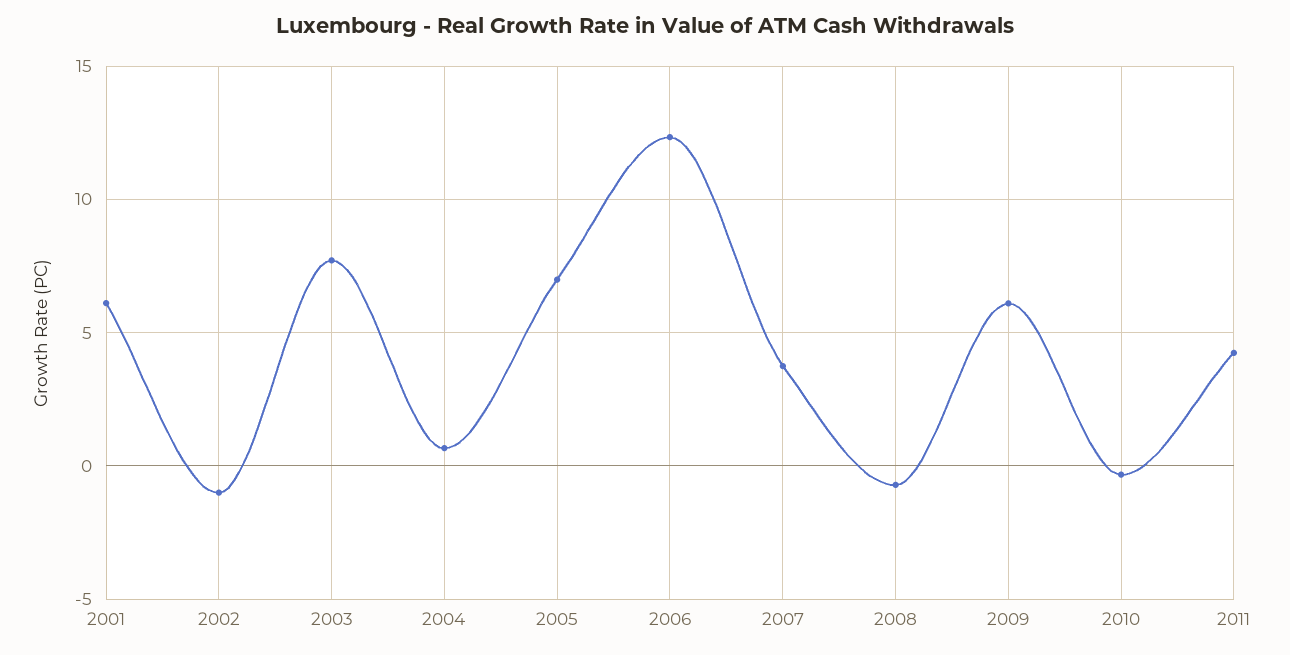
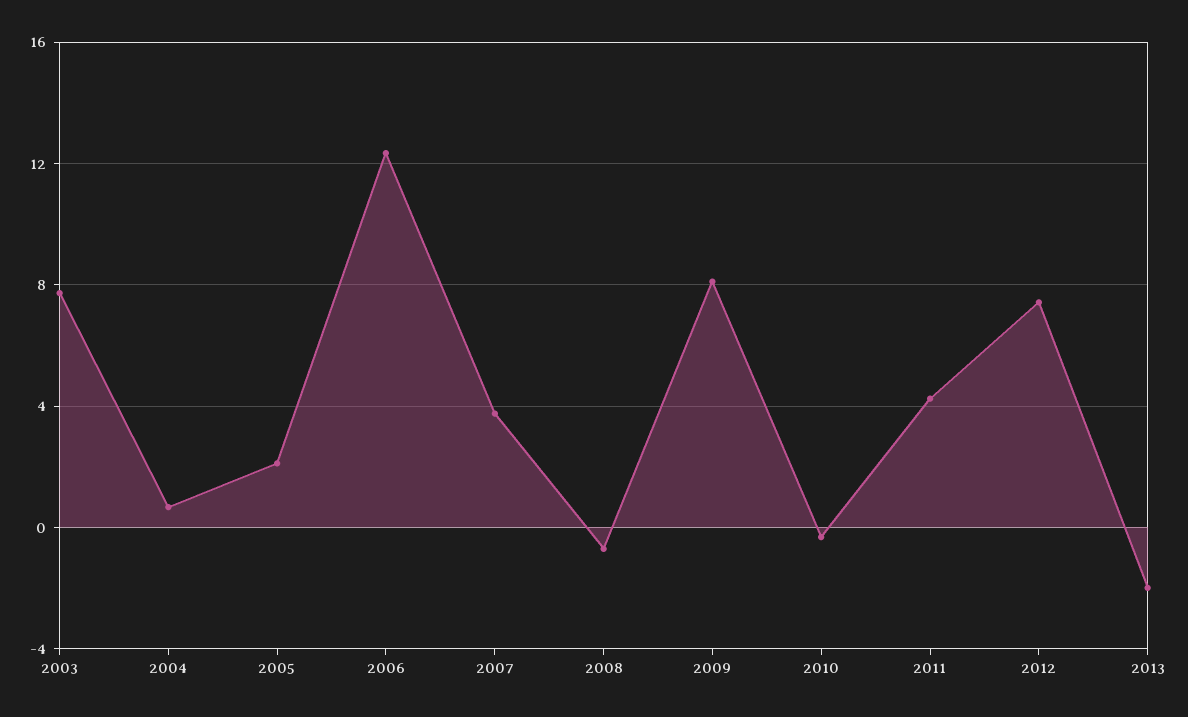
2001: 6 -> none
2002: -1 -> none
2005: 7 -> 2
2009: 6 -> 8
2012: none -> 7.5
2013: none -> -2

